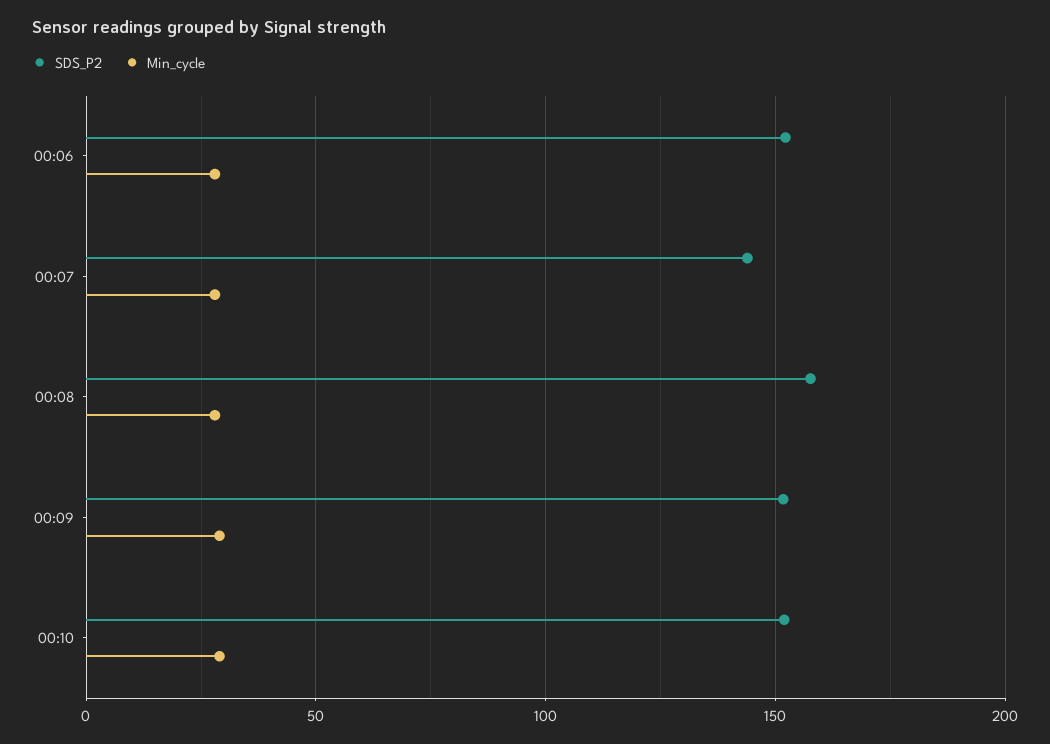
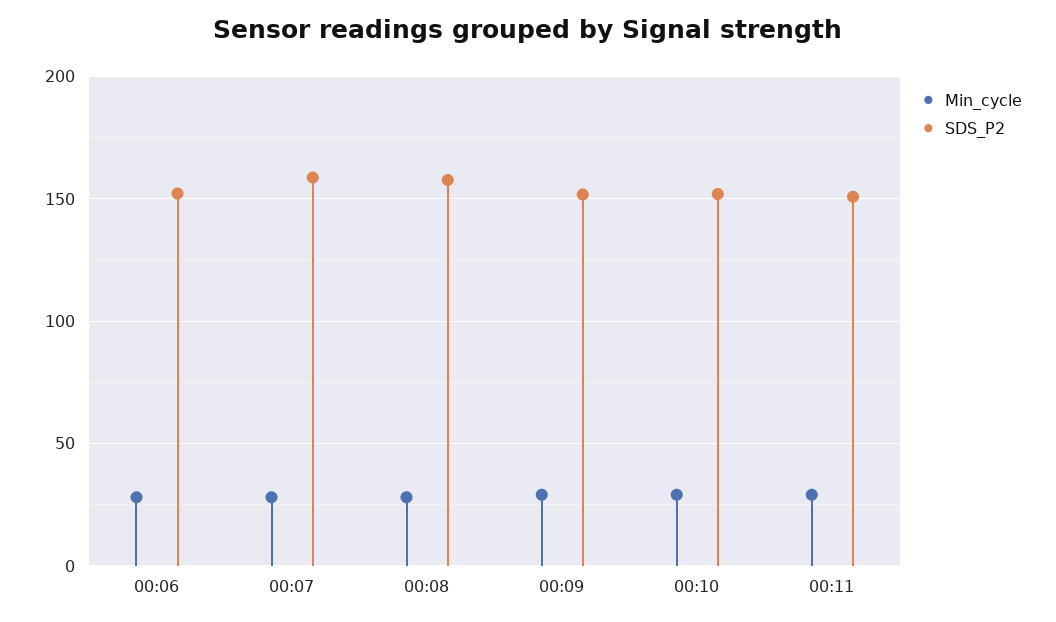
SDS_P2, 00:07: 145 -> 160
Min_cycle, 00:11: none -> 30
SDS_P2, 00:11: none -> 150

